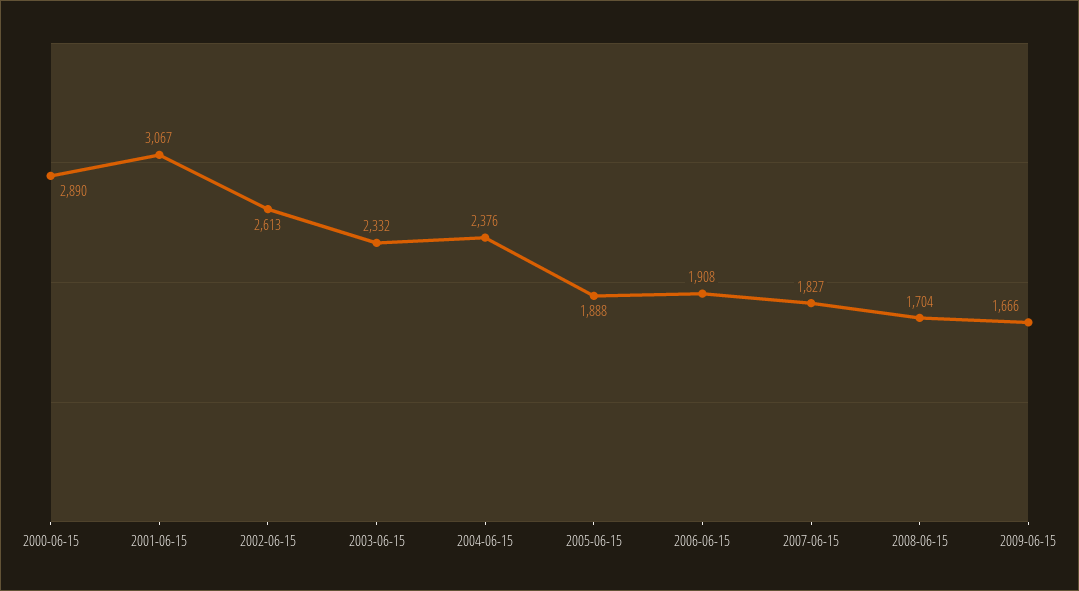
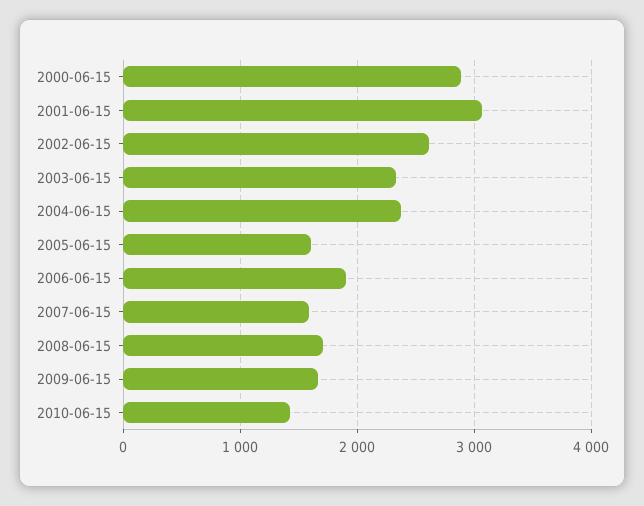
2005-06-15: 1888 -> 1600
2007-06-15: 1827 -> 1600
2010-06-15: none -> 1400

